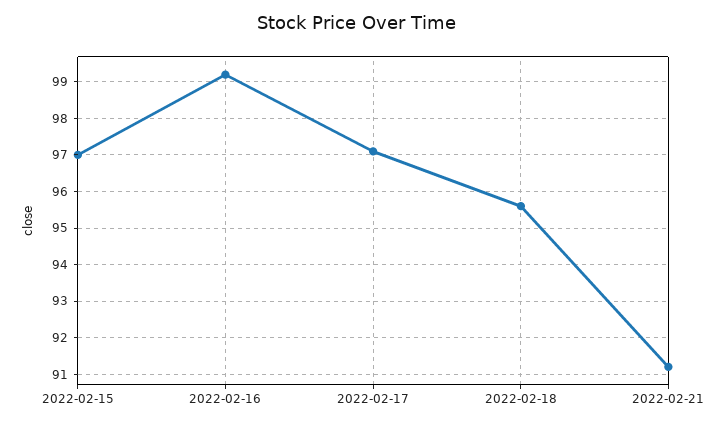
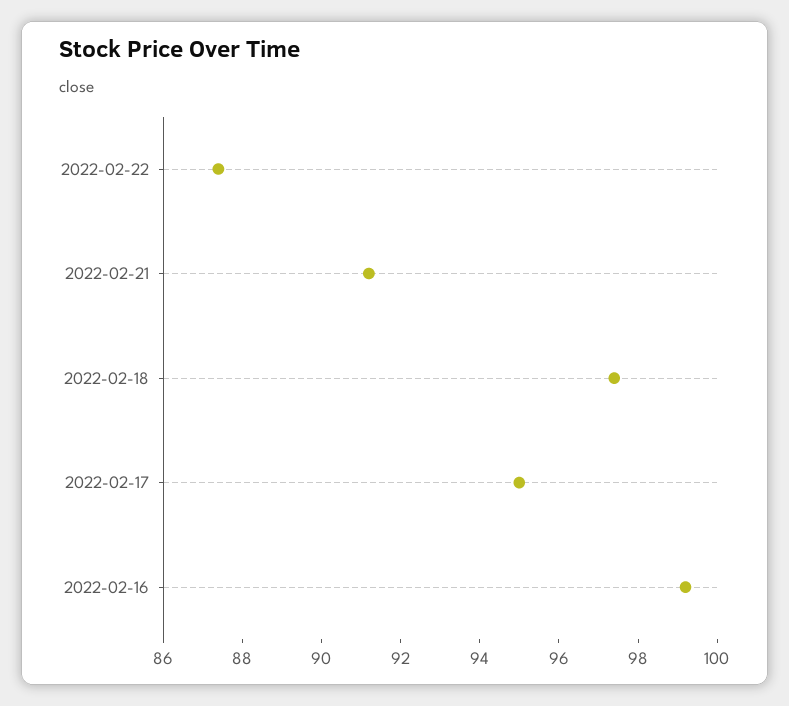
2022-02-15: 97 -> none
2022-02-17: 97 -> 95
2022-02-18: 95.5 -> 97.5
2022-02-22: none -> 87.5

